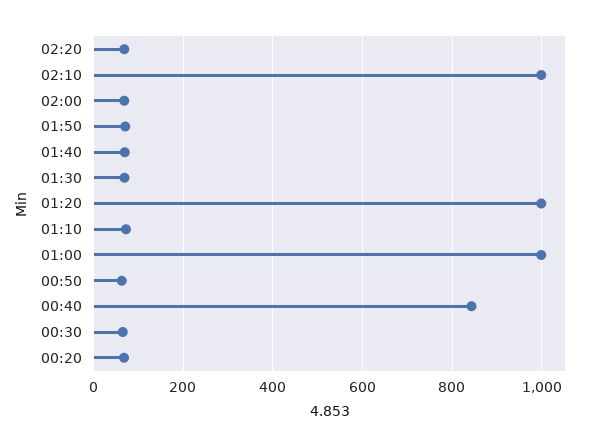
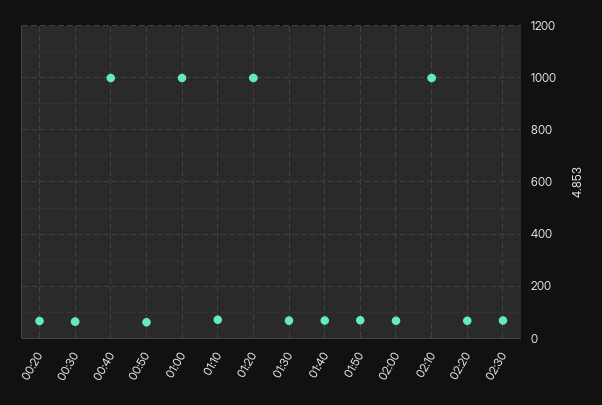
00:40: 840 -> 1000
02:30: none -> 75

